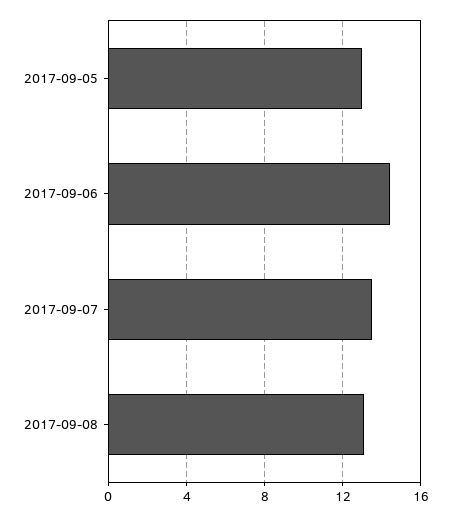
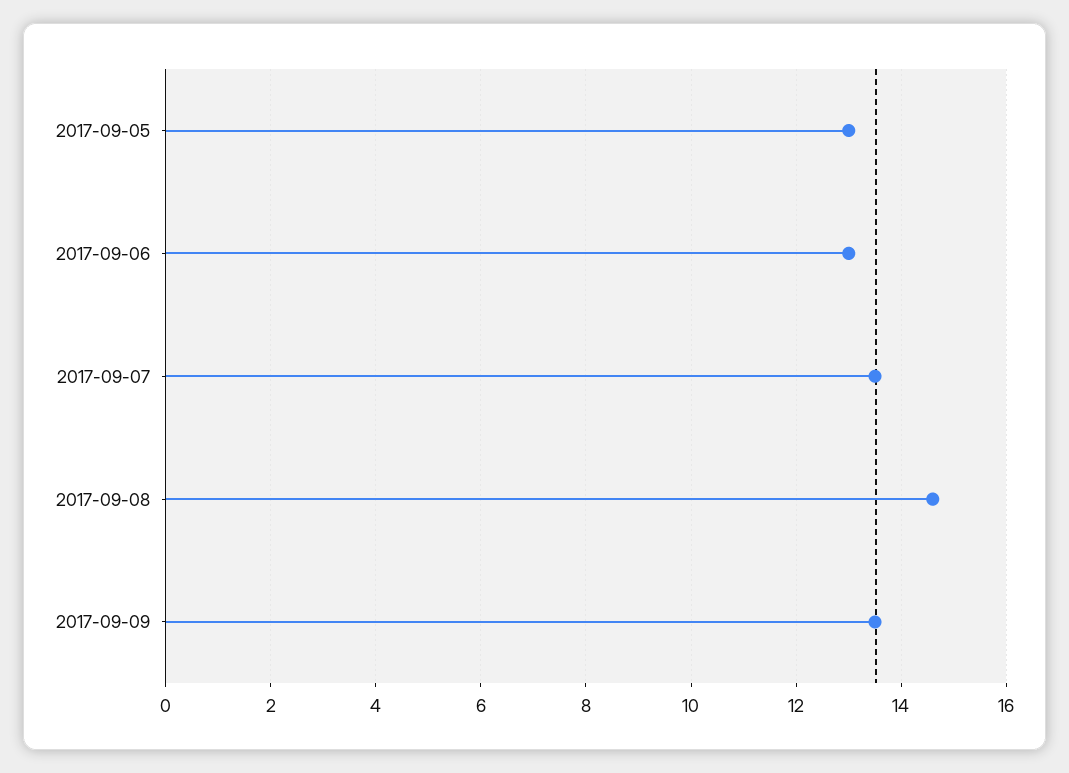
2017-09-06: 14.5 -> 13
2017-09-08: 13 -> 14.5
2017-09-09: none -> 13.5

